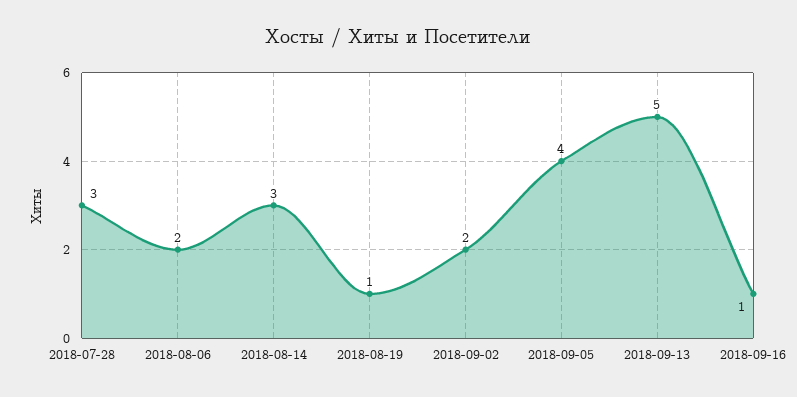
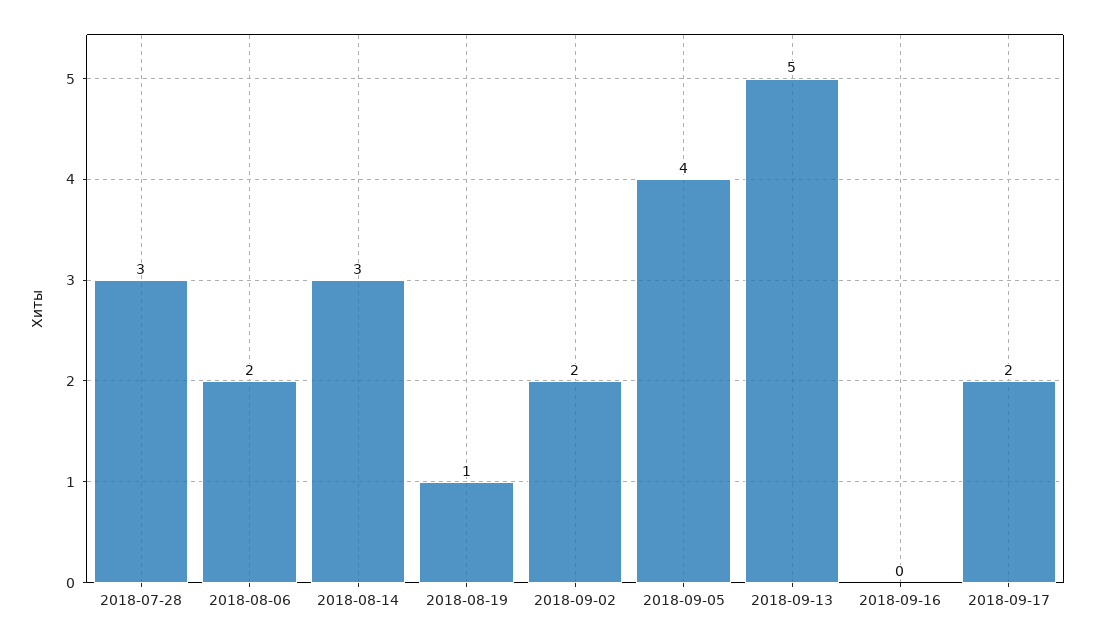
2018-09-16: 1 -> 0
2018-09-17: none -> 2

